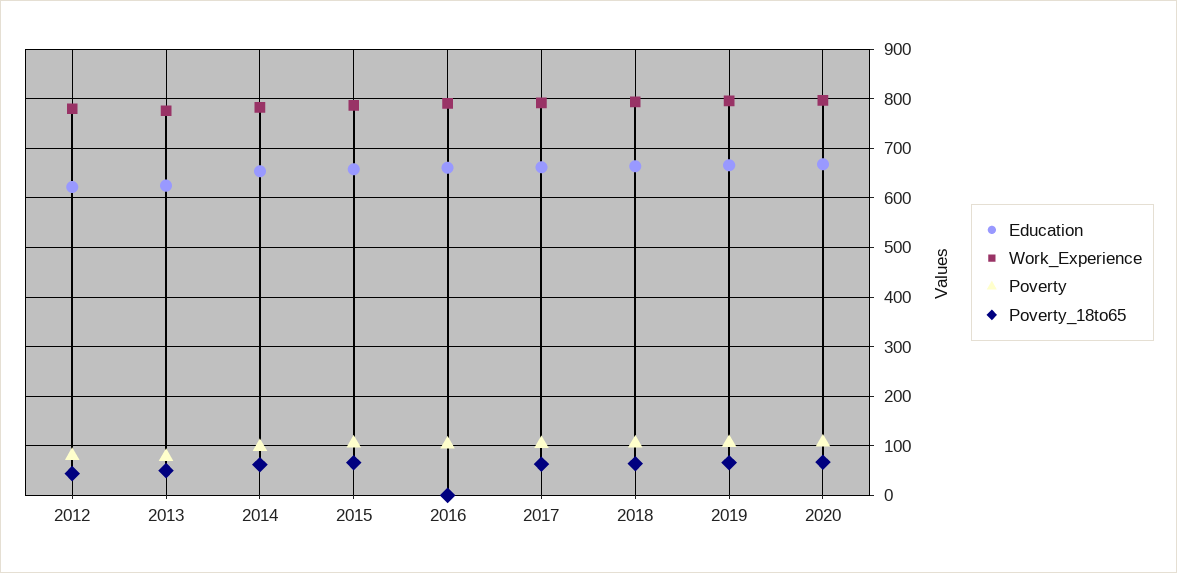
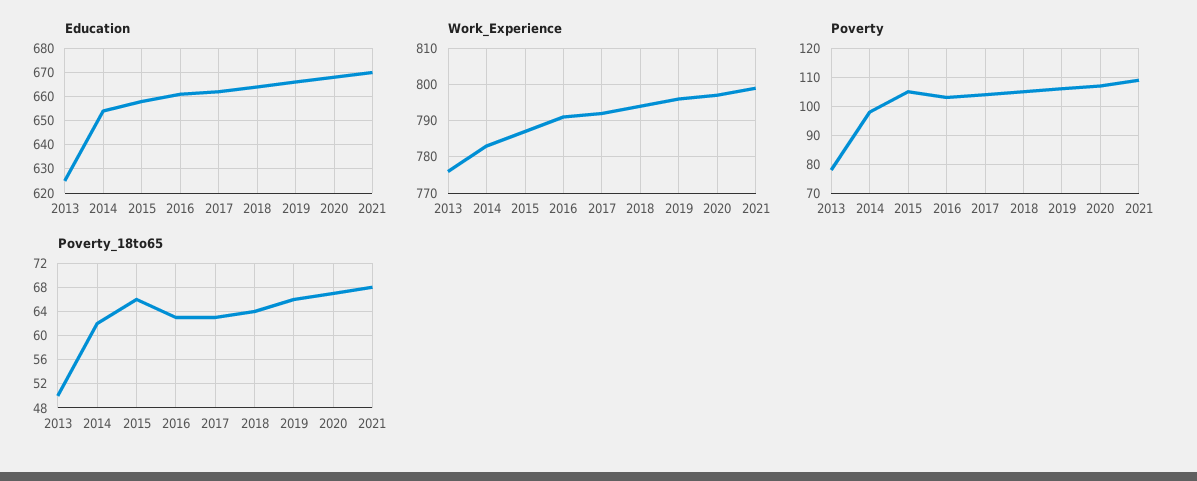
Education, 2012: 620 -> none
Work_Experience, 2012: 780 -> none
Poverty, 2012: 80 -> none
Poverty_18to65, 2012: 40 -> none
Poverty_18to65, 2016: 0 -> 63
Education, 2021: none -> 670
Work_Experience, 2021: none -> 800
Poverty, 2021: none -> 110
Poverty_18to65, 2021: none -> 68

